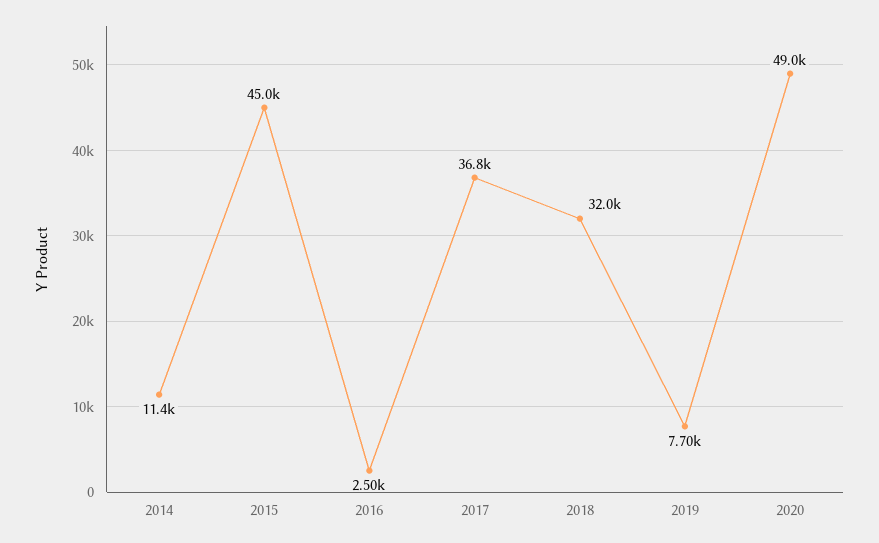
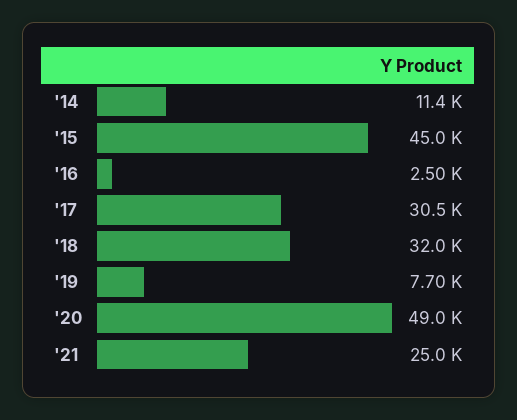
2017: 36800 -> 30500
'21: none -> 25000

